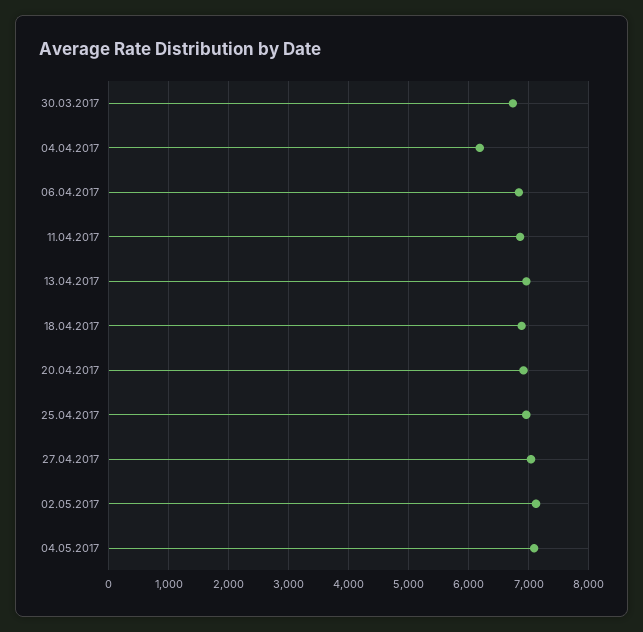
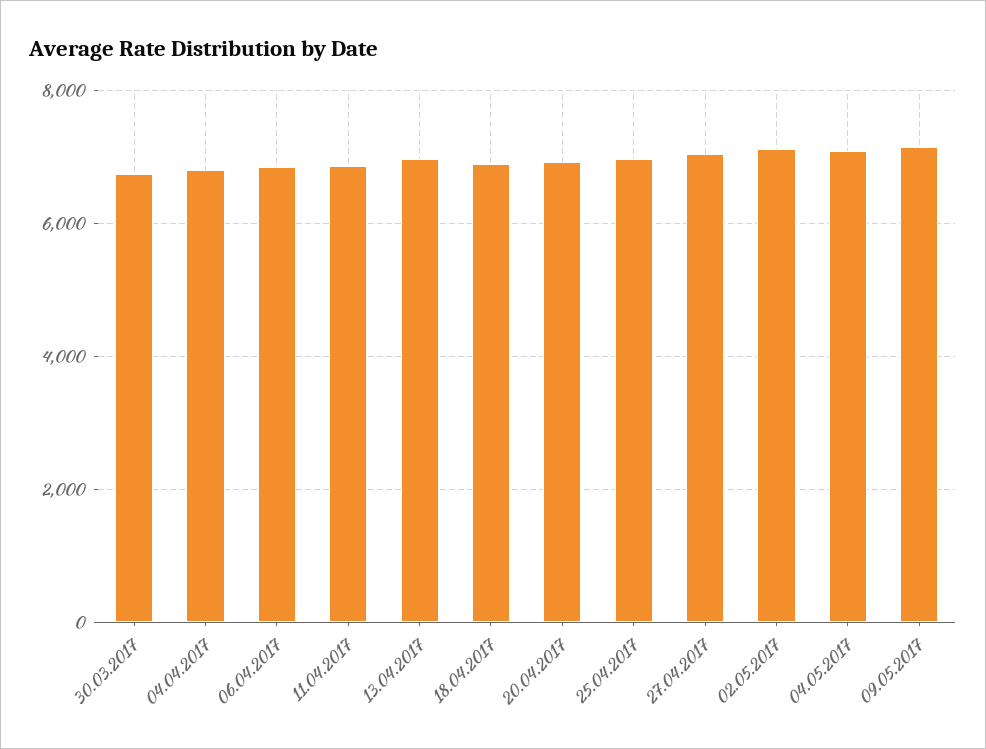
04.04.2017: 6200 -> 6800
09.05.2017: none -> 7200

